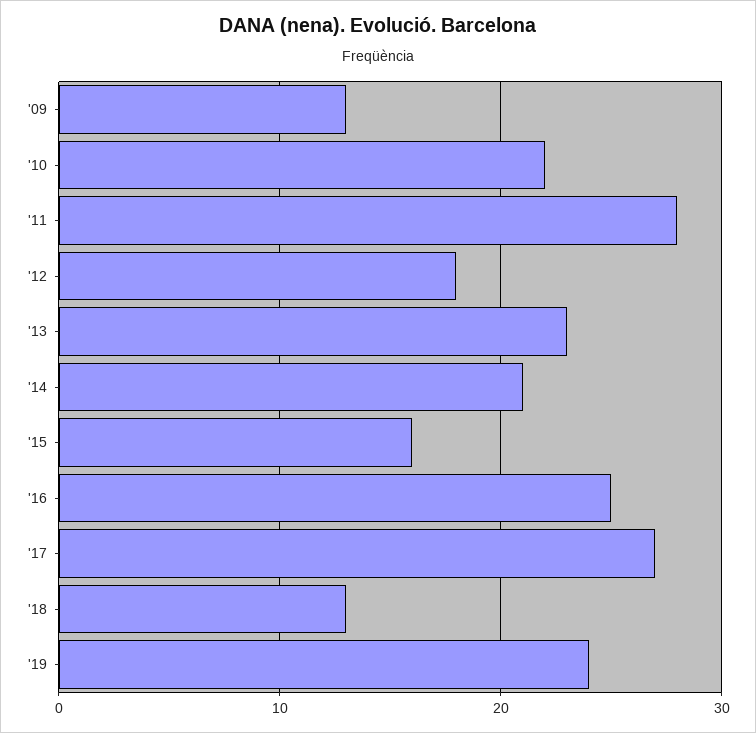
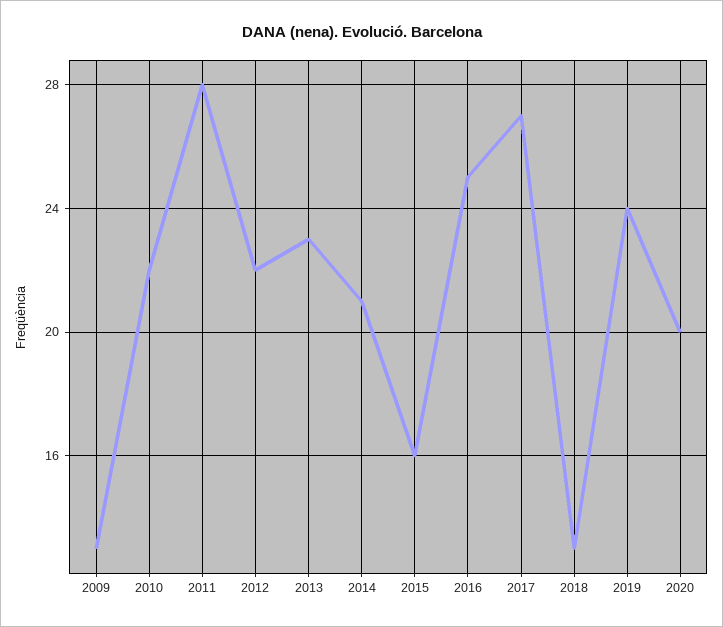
'12: 18 -> 22
2020: none -> 20

